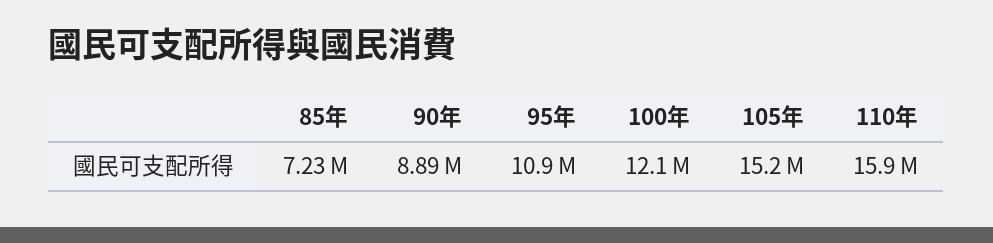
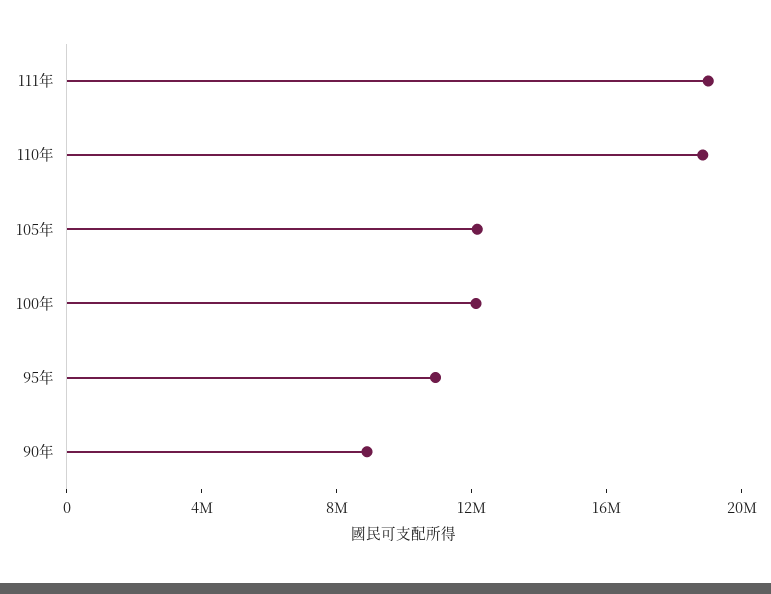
85年: 7230000 -> none
105年: 15200000 -> 12000000
110年: 15900000 -> 19000000
111年: none -> 19000000

